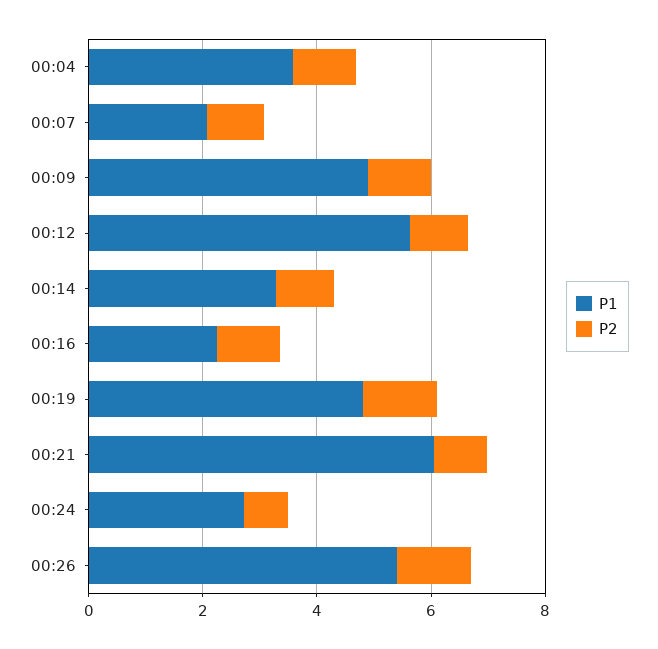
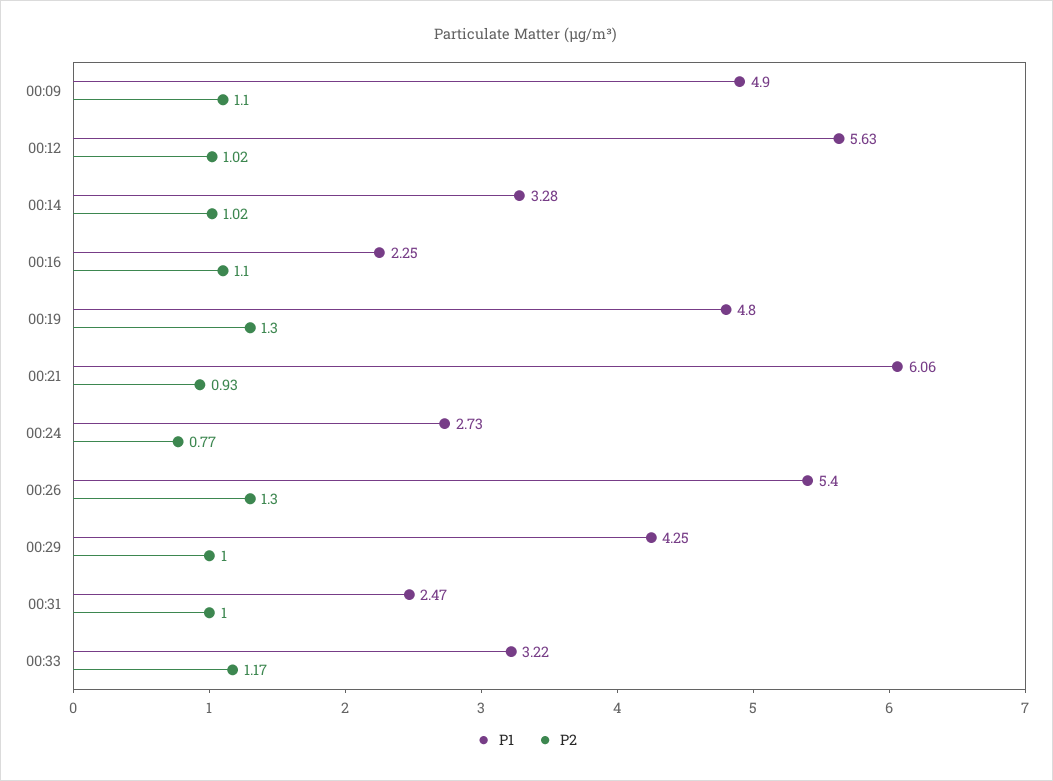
P1, 00:04: 3.5 -> none
P2, 00:04: 1 -> none
P1, 00:07: 2 -> none
P2, 00:07: 1 -> none
P1, 00:29: none -> 4.25
P2, 00:29: none -> 1
P1, 00:31: none -> 2.47
P2, 00:31: none -> 1
P1, 00:33: none -> 3.22
P2, 00:33: none -> 1.17

